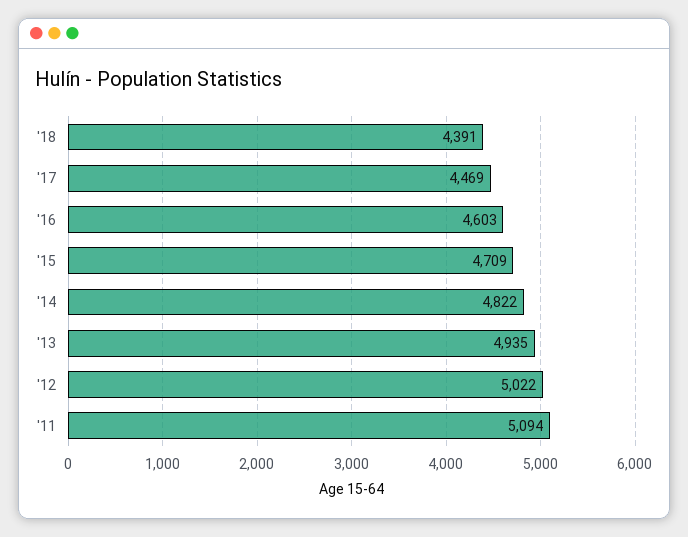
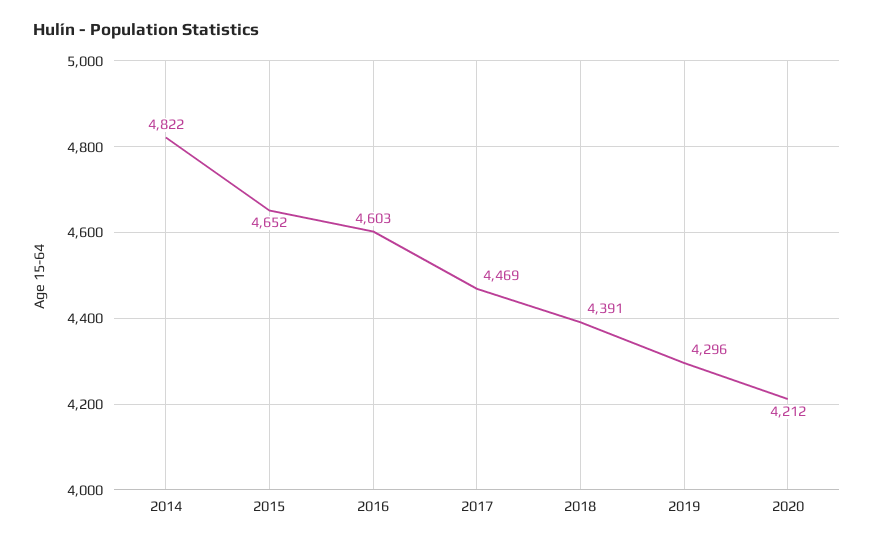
'15: 4709 -> 4652
'13: 4935 -> none
'12: 5022 -> none
'11: 5094 -> none
2019: none -> 4296
2020: none -> 4212

